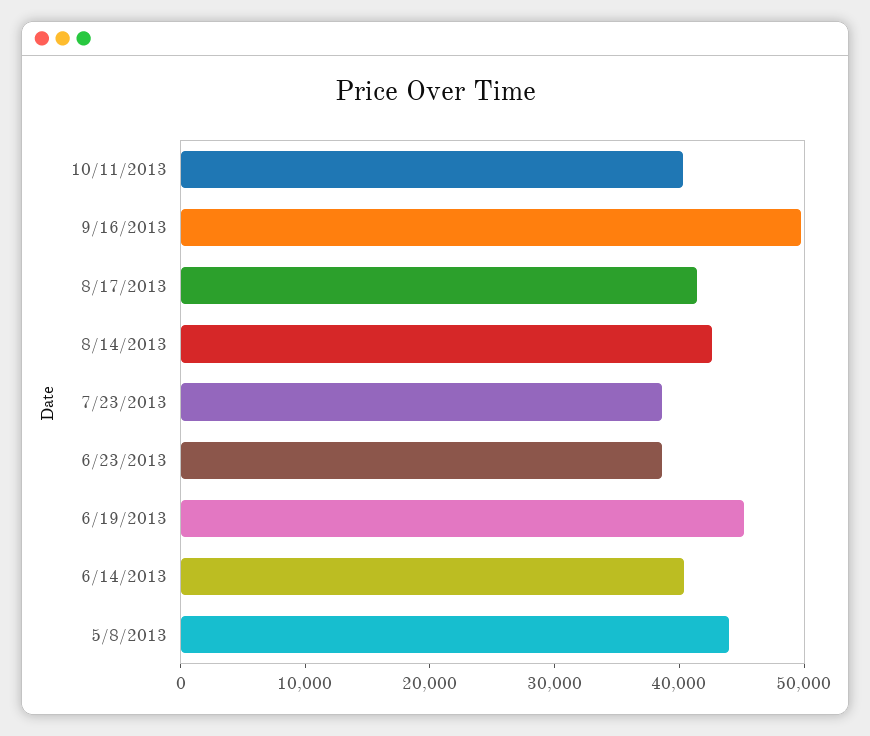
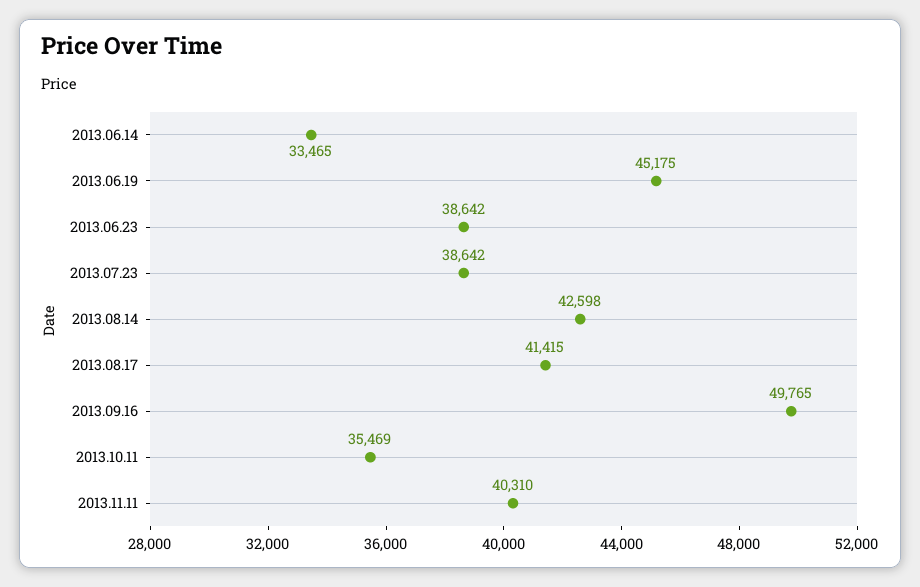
10/11/2013: 40000 -> 35469
6/14/2013: 40000 -> 33465
5/8/2013: 44000 -> none
2013.11.11: none -> 40310

